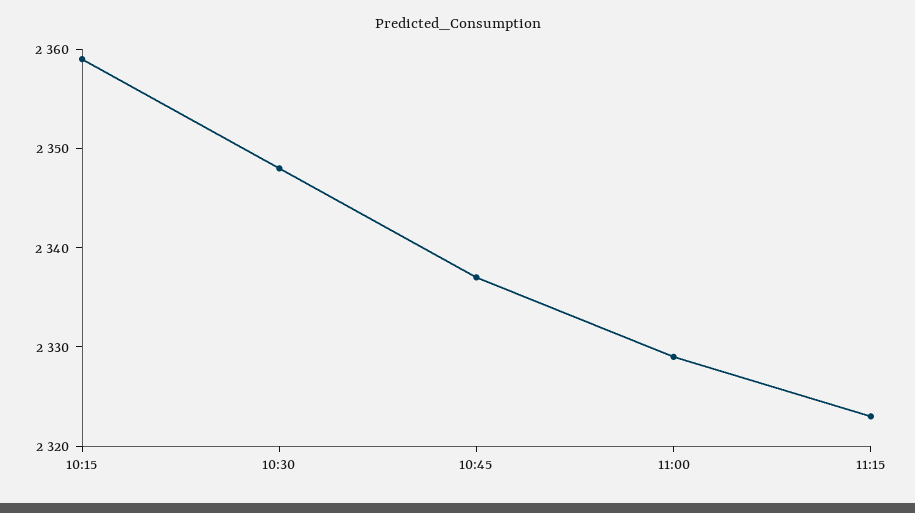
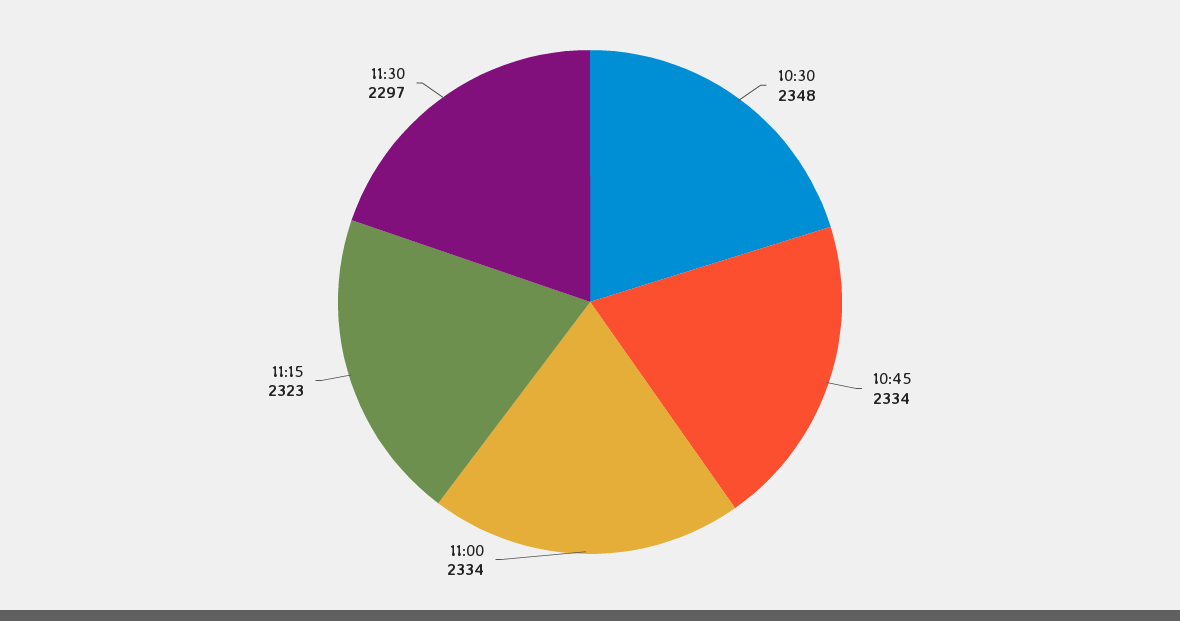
10:15: 2359 -> none
10:45: 2337 -> 2334
11:00: 2329 -> 2334
11:30: none -> 2297

